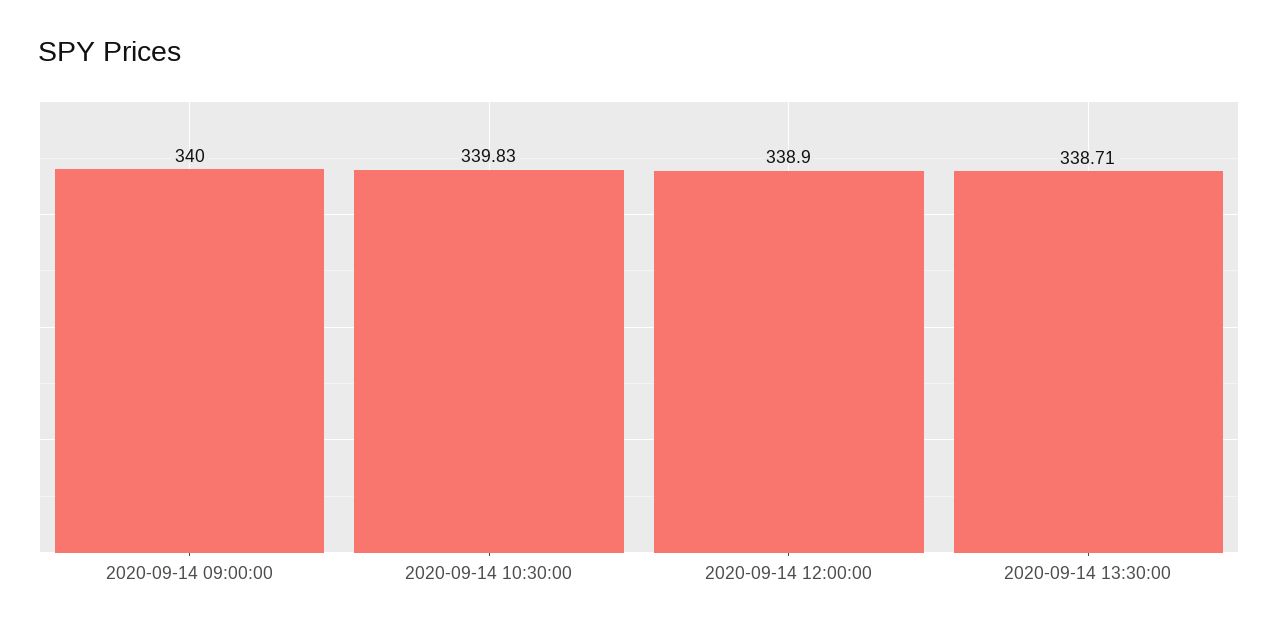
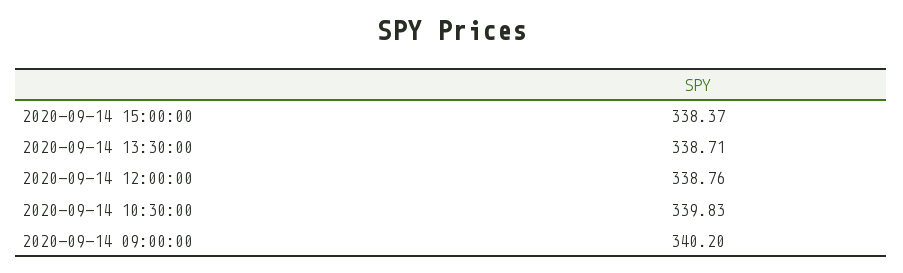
2020-09-14 09:00:00: 340 -> 340.2
2020-09-14 12:00:00: 338.9 -> 338.76
2020-09-14 15:00:00: none -> 338.37

